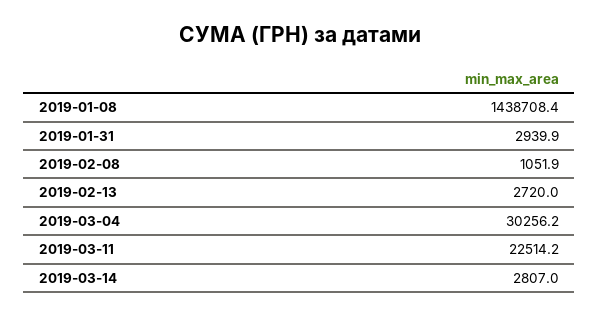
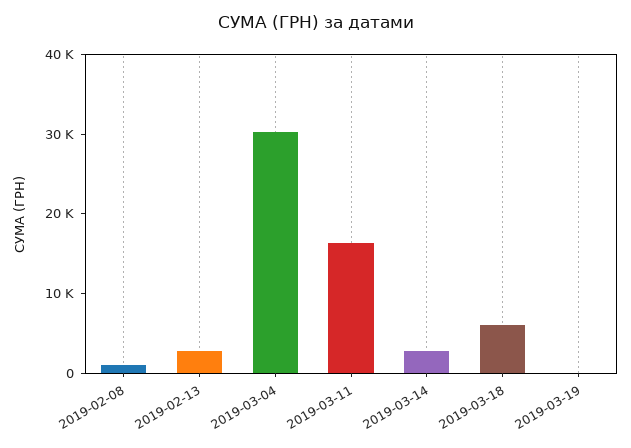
2019-01-08: 1438708.4 -> none
2019-01-31: 2939.9 -> none
2019-03-11: 22514.2 -> 16000
2019-03-18: none -> 6000
2019-03-19: none -> 0

